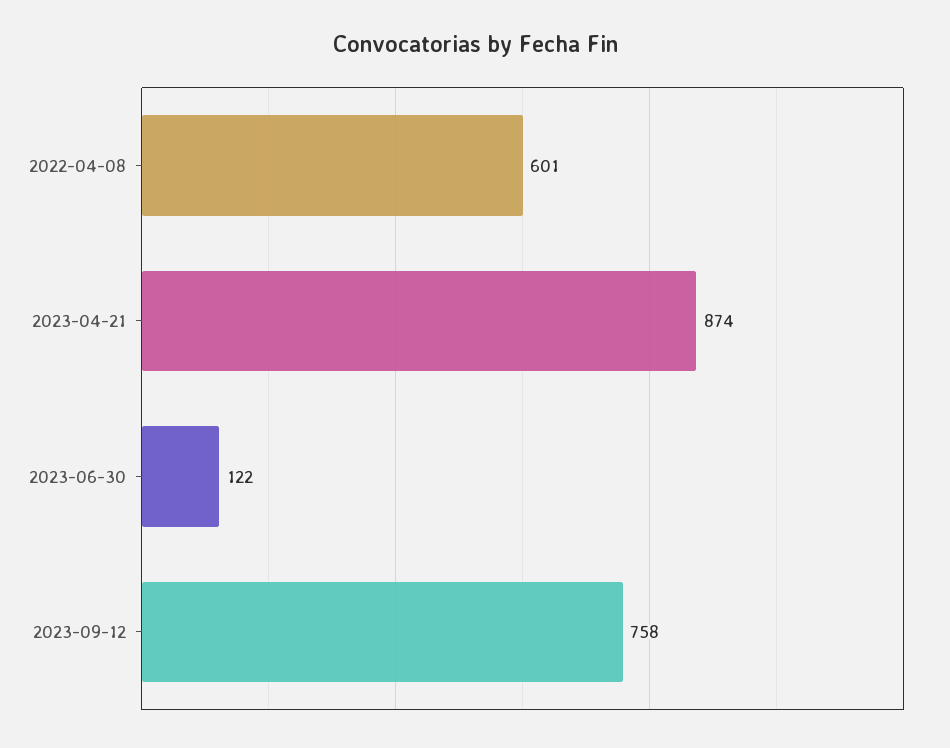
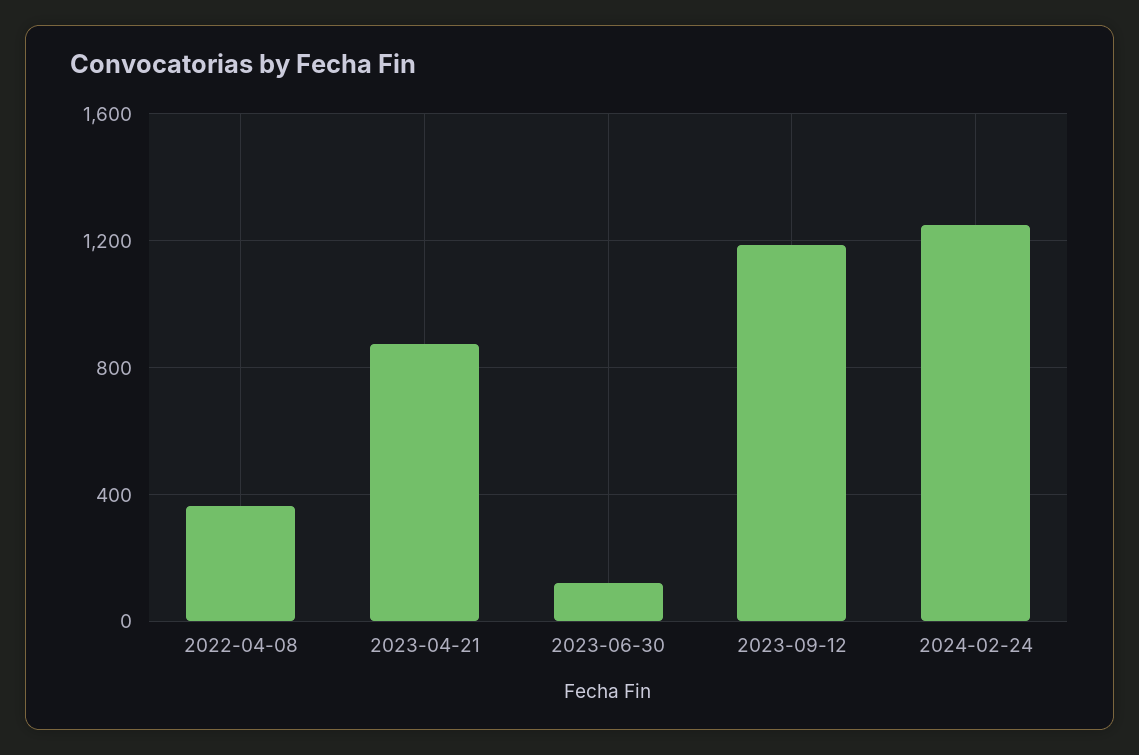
2022-04-08: 601 -> 350
2023-09-12: 758 -> 1200
2024-02-24: none -> 1250

